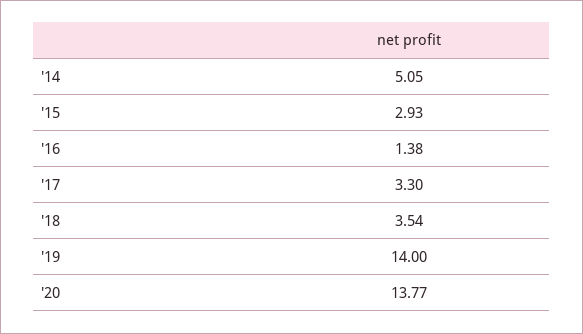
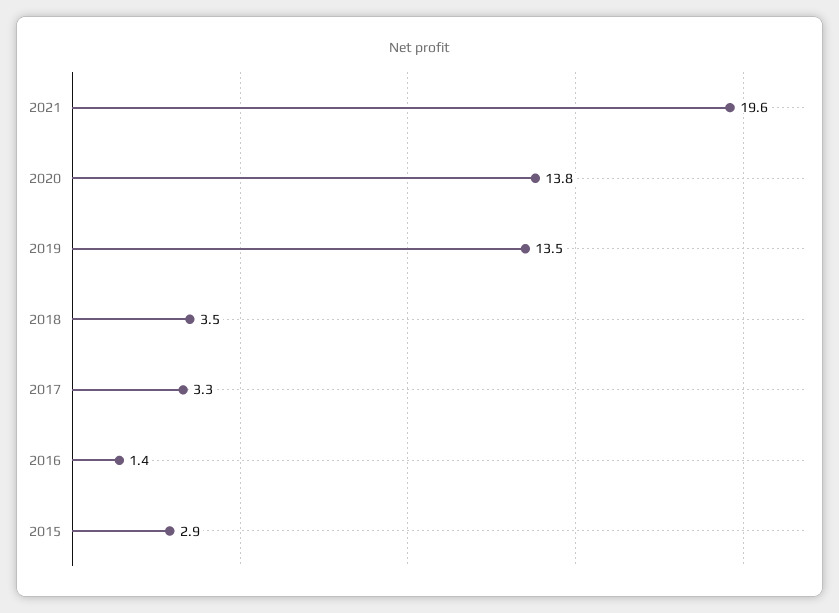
'14: 5.05 -> none
'19: 14 -> 13.5
2021: none -> 19.6

